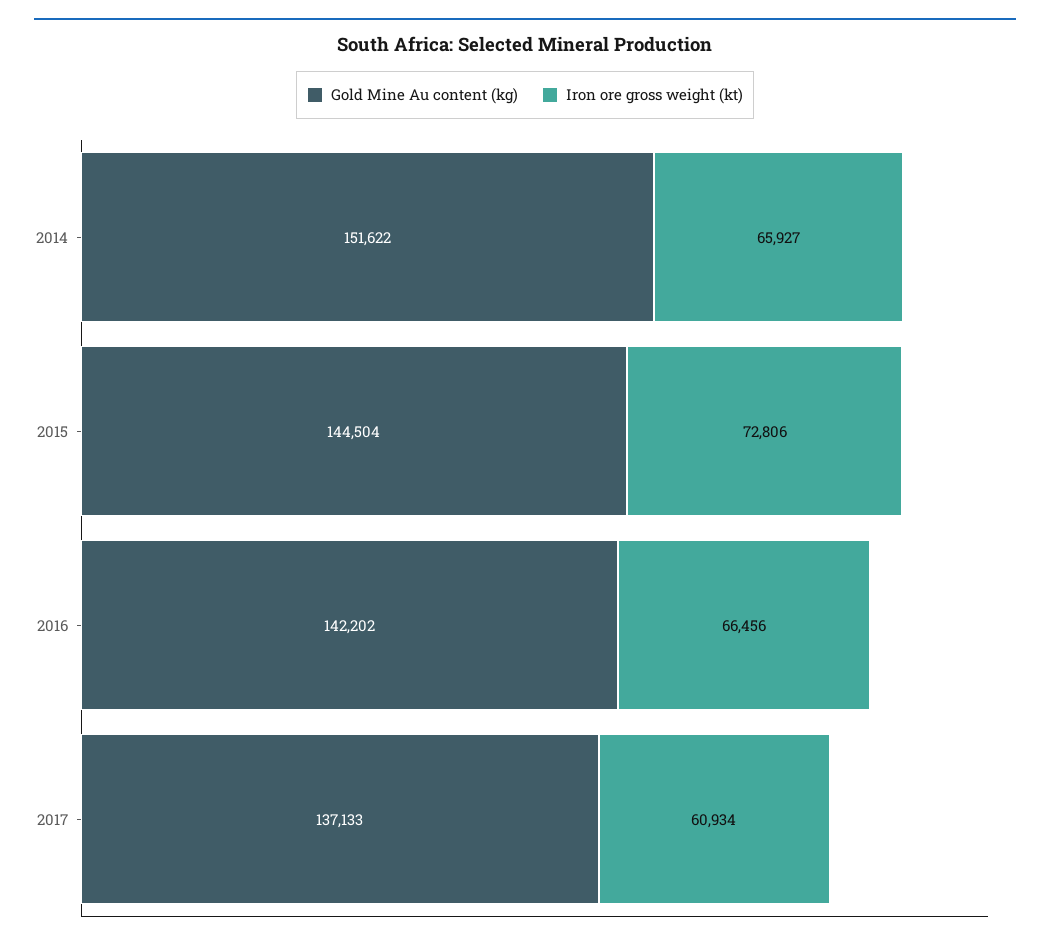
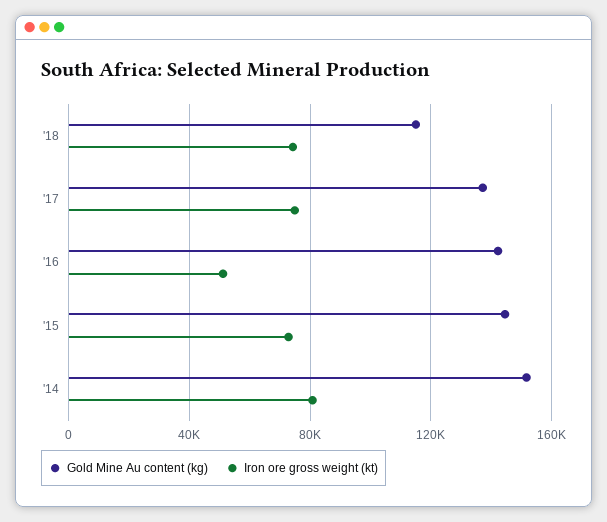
Iron ore gross weight (kt), 2014: 65927 -> 80000
Iron ore gross weight (kt), 2016: 66456 -> 50000
Iron ore gross weight (kt), 2017: 60934 -> 75000
Gold Mine Au content (kg), '18: none -> 115000
Iron ore gross weight (kt), '18: none -> 75000

